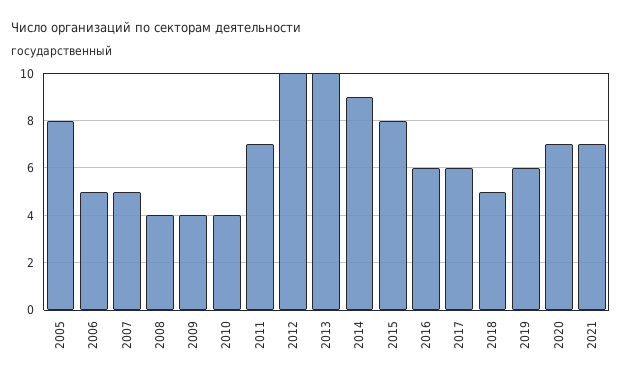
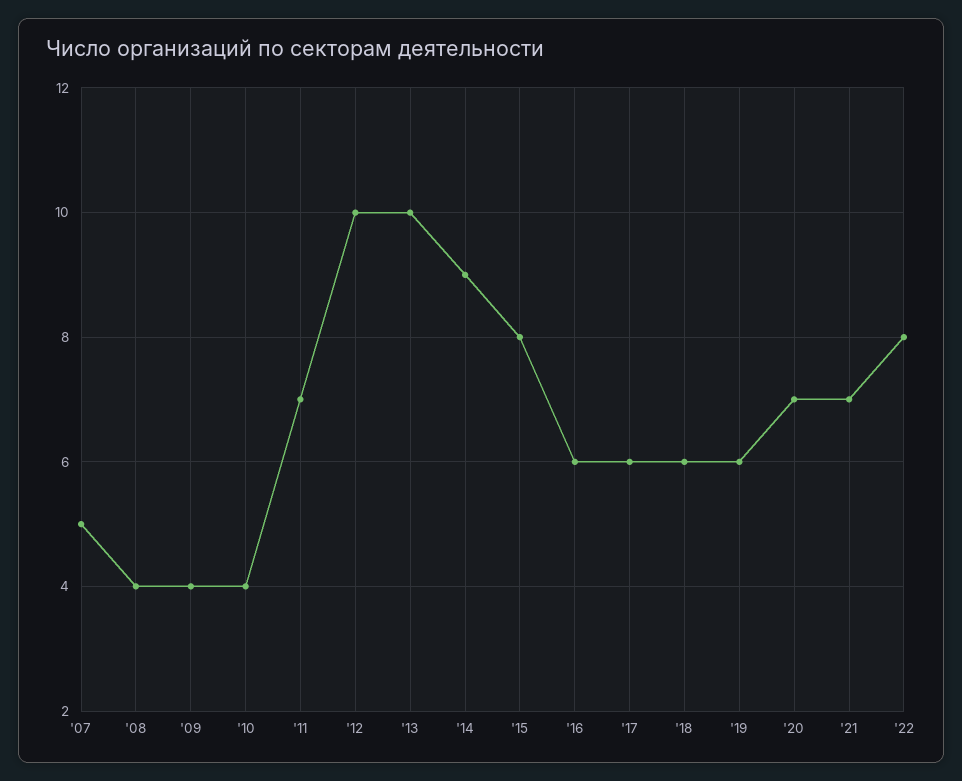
2005: 8 -> none
2006: 5 -> none
2018: 5 -> 6
'22: none -> 8

